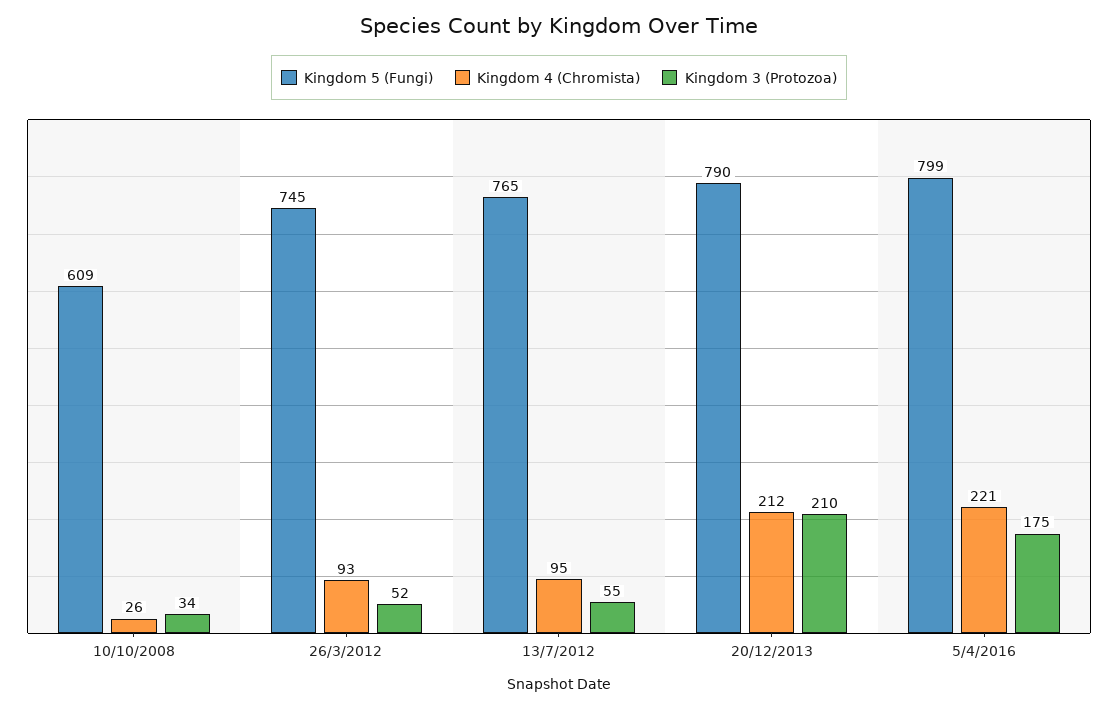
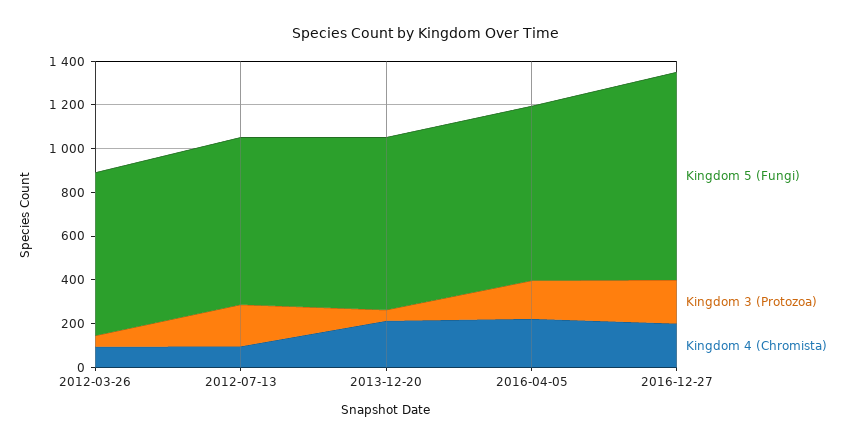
Kingdom 5 (Fungi), 10/10/2008: 609 -> none
Kingdom 4 (Chromista), 10/10/2008: 26 -> none
Kingdom 3 (Protozoa), 10/10/2008: 34 -> none
Kingdom 3 (Protozoa), 13/7/2012: 55 -> 200
Kingdom 3 (Protozoa), 20/12/2013: 210 -> 50
Kingdom 5 (Fungi), 2016-12-27: none -> 950
Kingdom 3 (Protozoa), 2016-12-27: none -> 200
Kingdom 4 (Chromista), 2016-12-27: none -> 200

